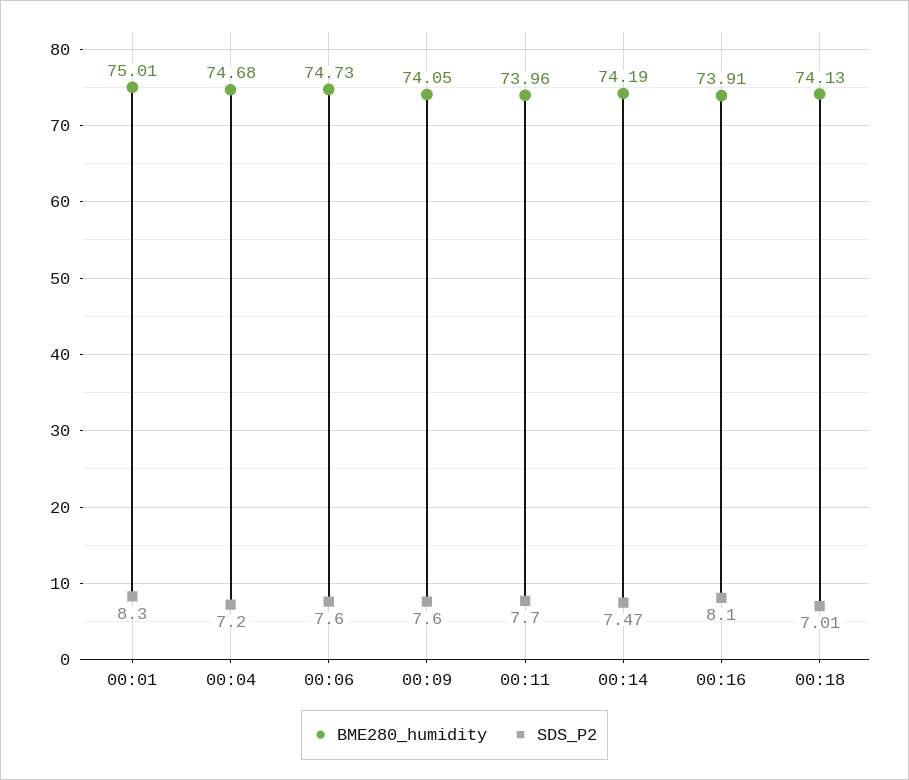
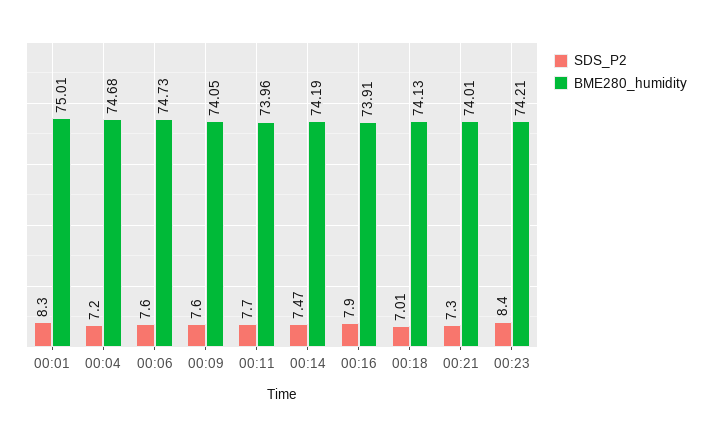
SDS_P2, 00:16: 8.1 -> 7.9
SDS_P2, 00:21: none -> 7.3
BME280_humidity, 00:21: none -> 74.01
SDS_P2, 00:23: none -> 8.4
BME280_humidity, 00:23: none -> 74.21

